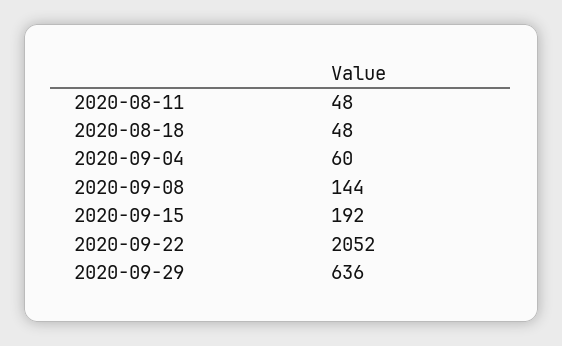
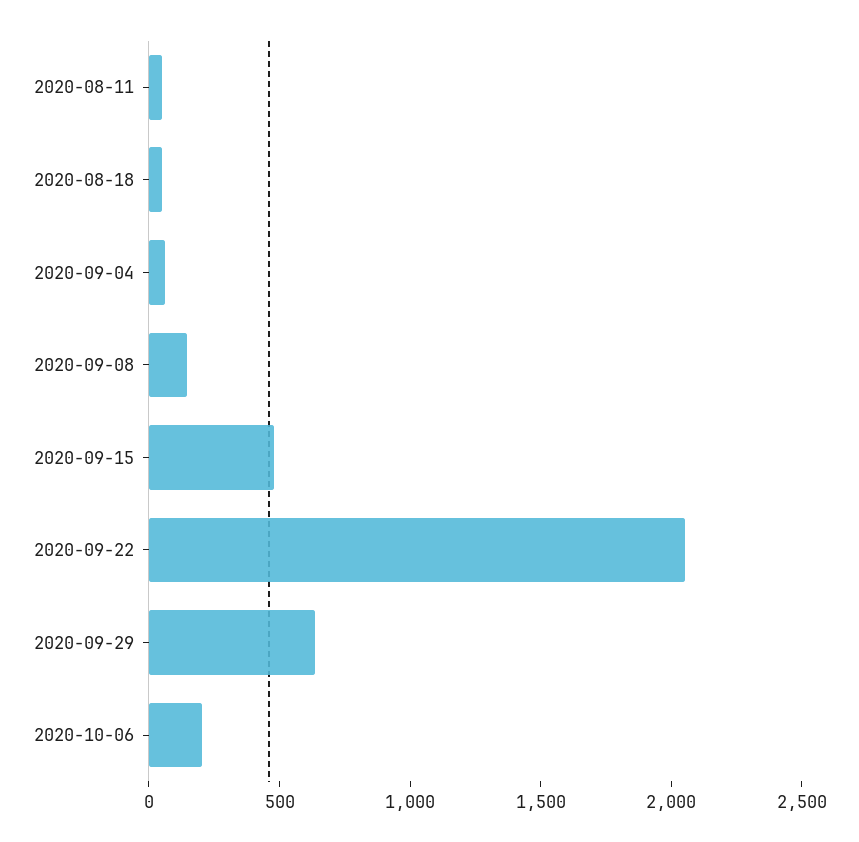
2020-09-15: 192 -> 500
2020-10-06: none -> 200

